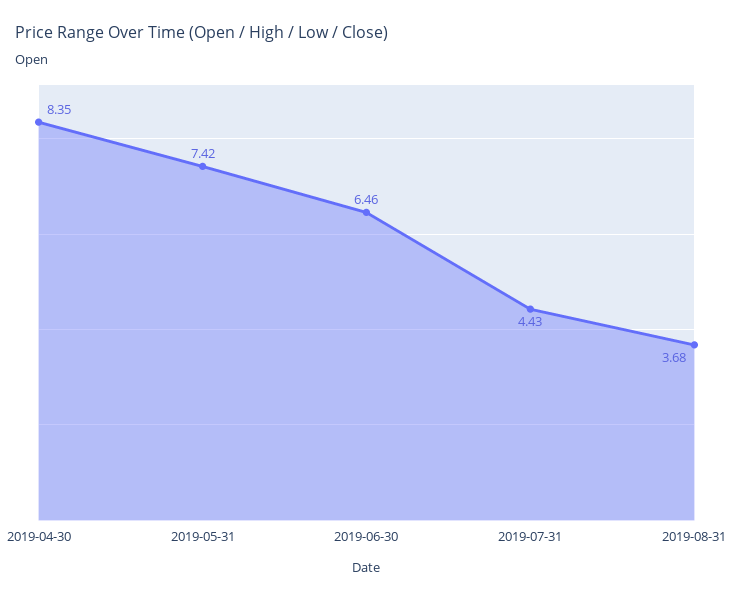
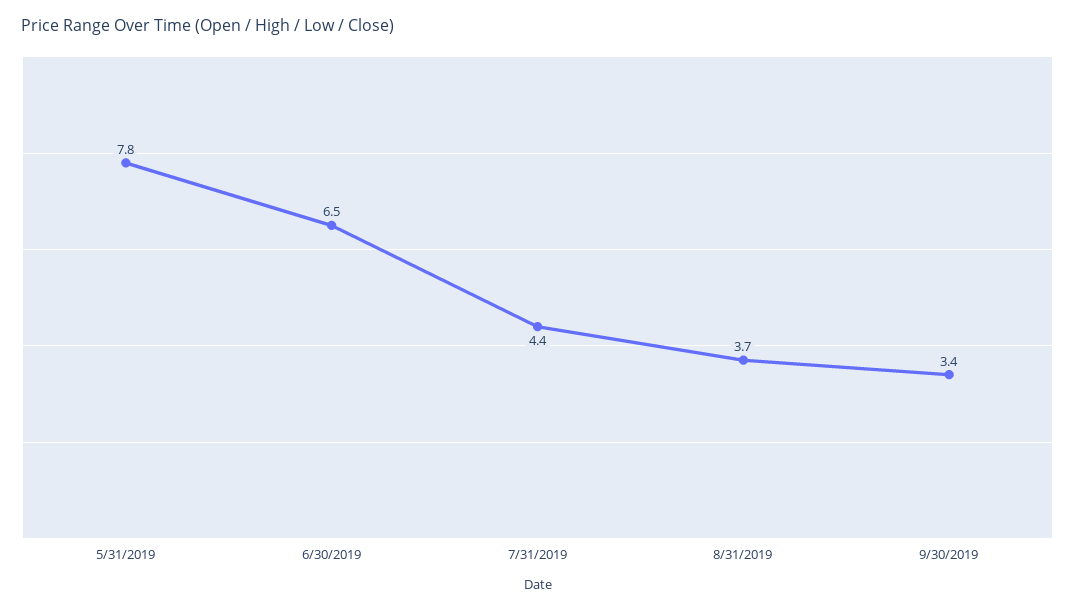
2019-04-30: 8.35 -> none
2019-05-31: 7.42 -> 7.8
9/30/2019: none -> 3.4

